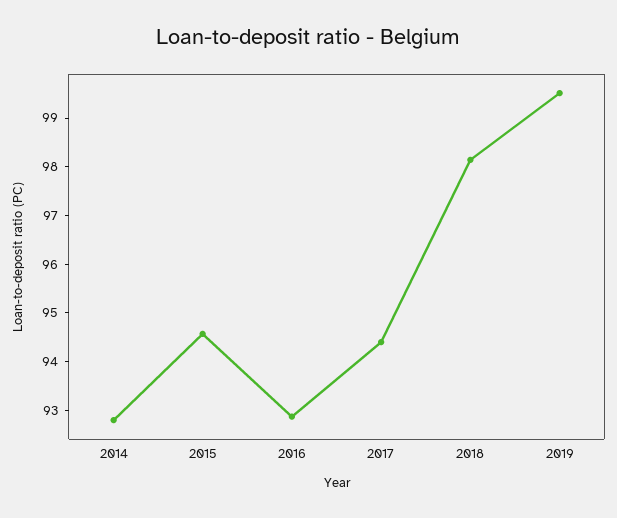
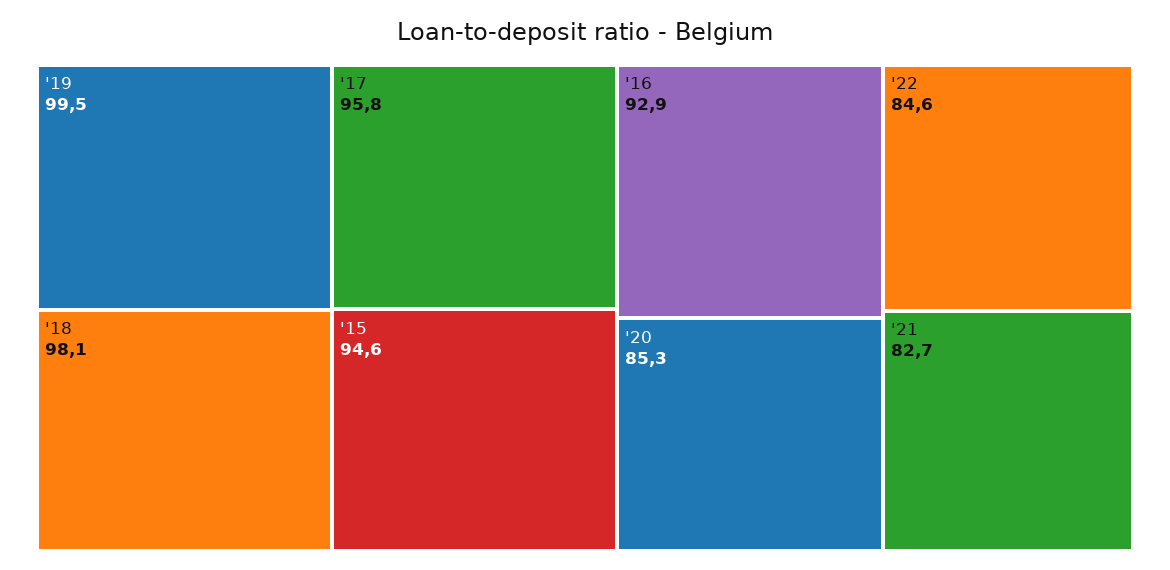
2014: 92.8 -> none
2017: 94.4 -> 95.8
'20: none -> 85.3
'22: none -> 84.6
'21: none -> 82.7

